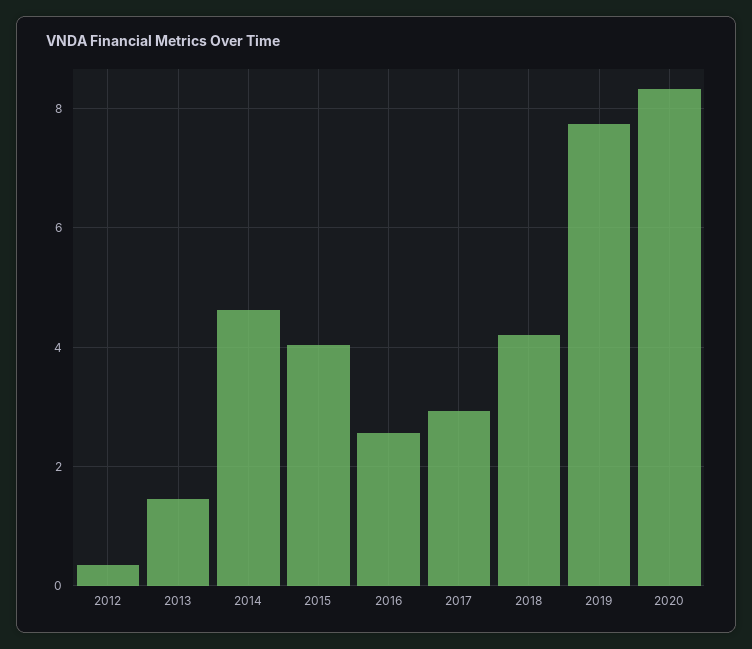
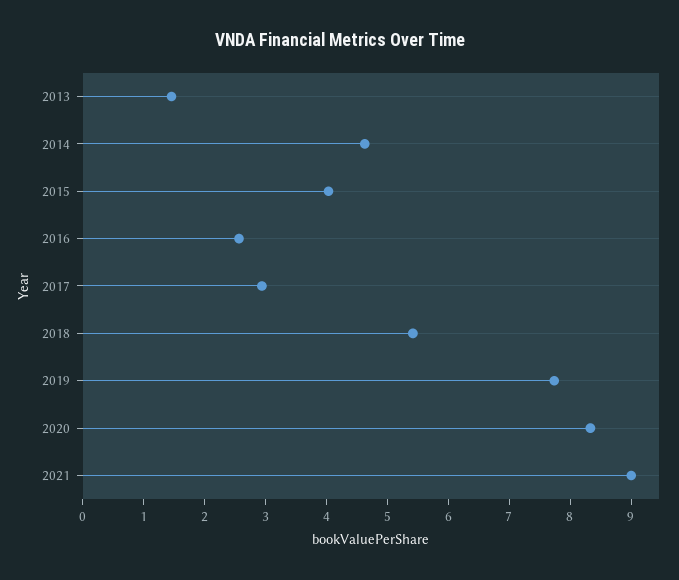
2012: 0.4 -> none
2018: 4.2 -> 5.4
2021: none -> 9

